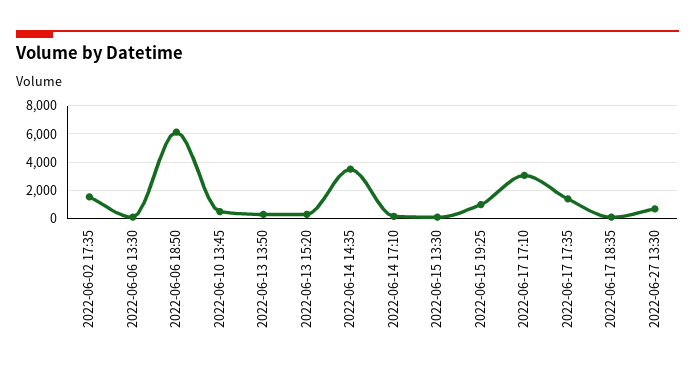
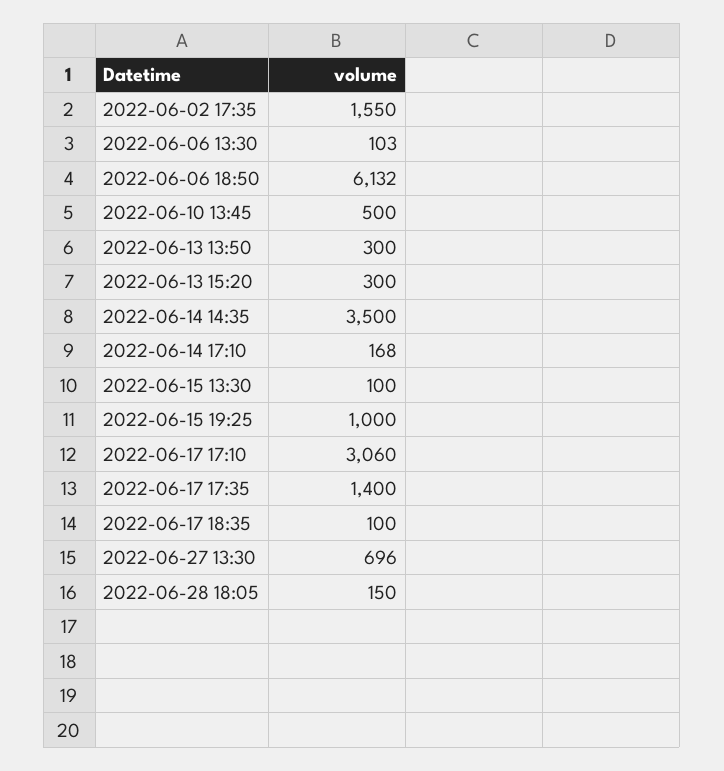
2022-06-28 18:05: none -> 150

